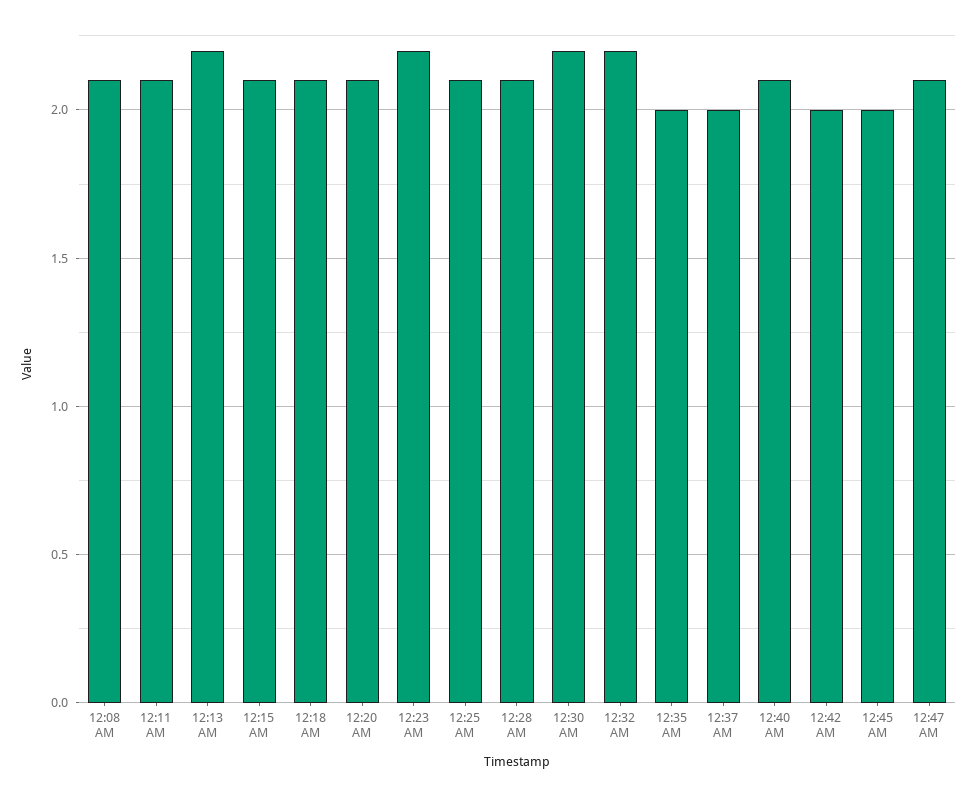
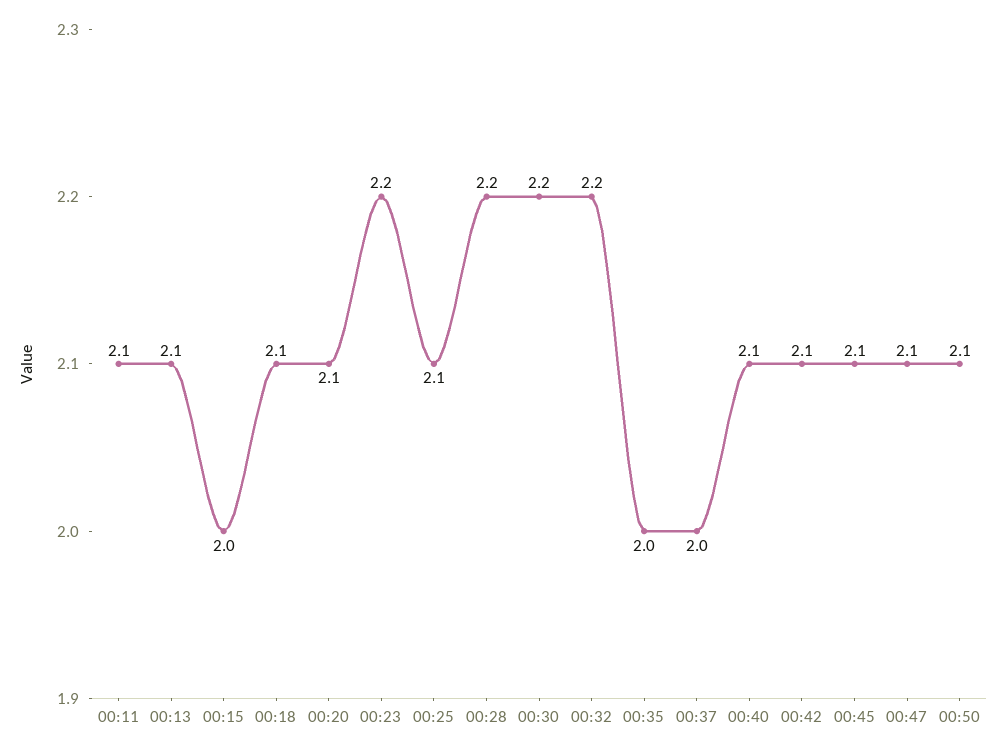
12:08 AM: 2.1 -> none
12:13 AM: 2.2 -> 2.1
12:15 AM: 2.1 -> 2
12:28 AM: 2.1 -> 2.2
12:42 AM: 2 -> 2.1
12:45 AM: 2 -> 2.1
00:50: none -> 2.1

